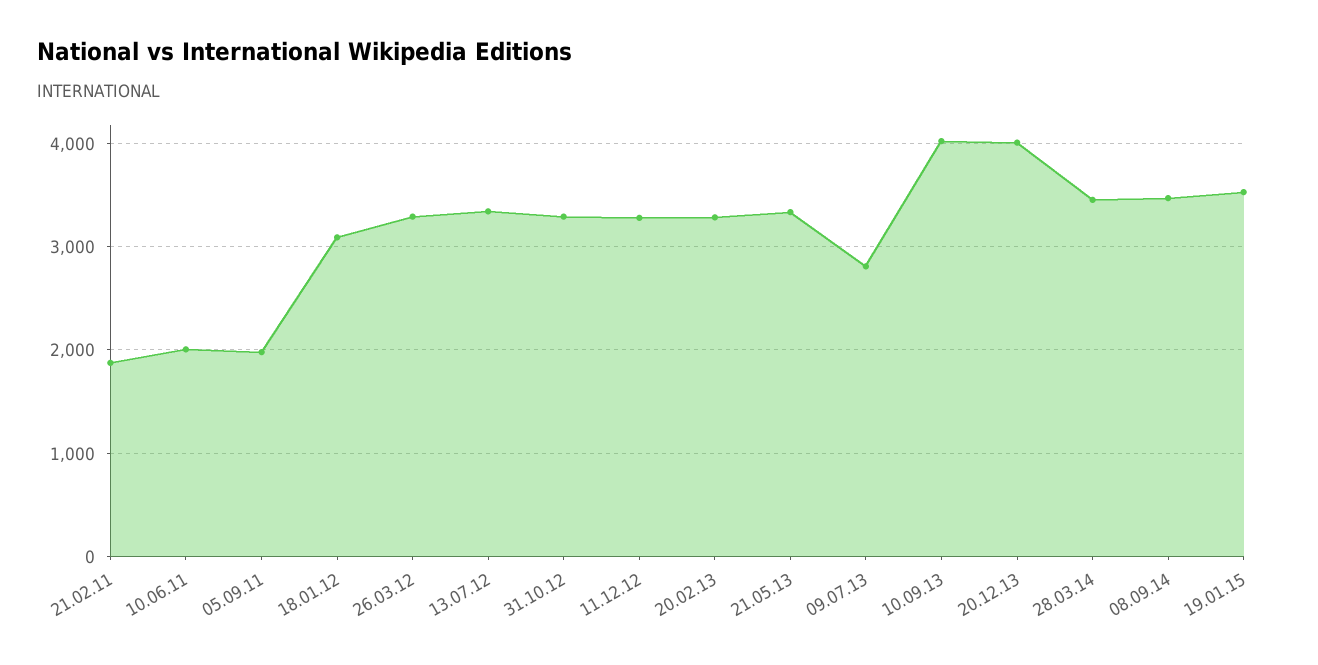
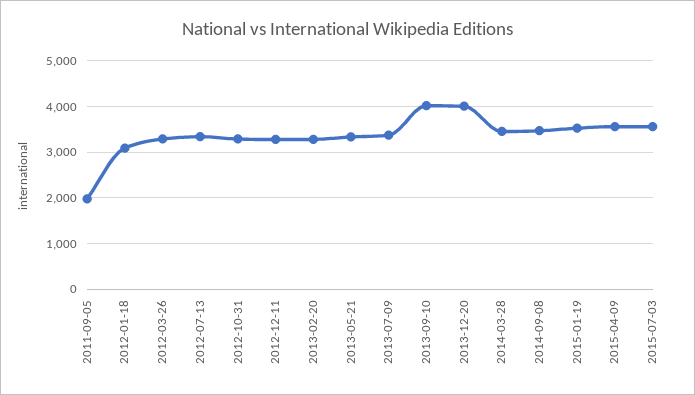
21.02.11: 1900 -> none
10.06.11: 2000 -> none
09.07.13: 2800 -> 3400
2015-04-09: none -> 3600
2015-07-03: none -> 3600

